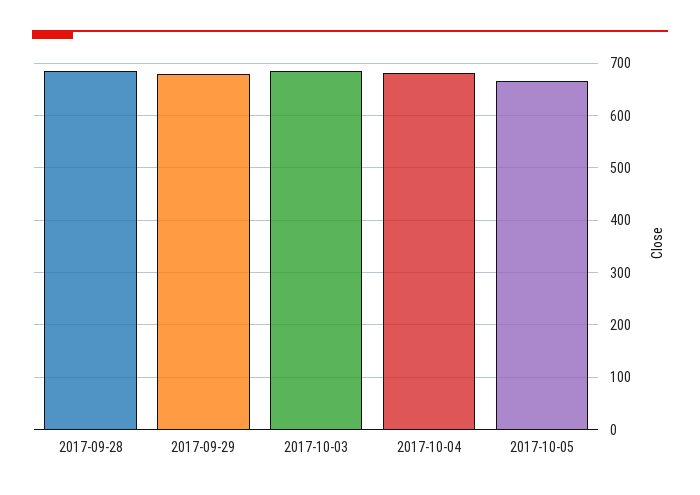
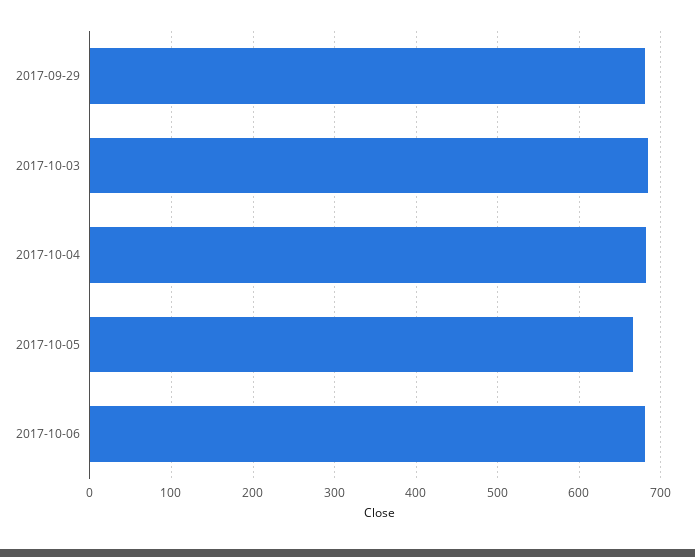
2017-09-28: 680 -> none
2017-10-06: none -> 680

